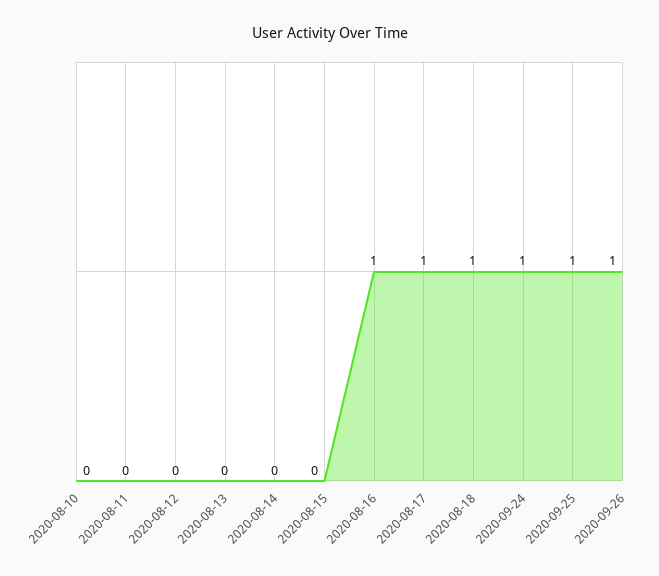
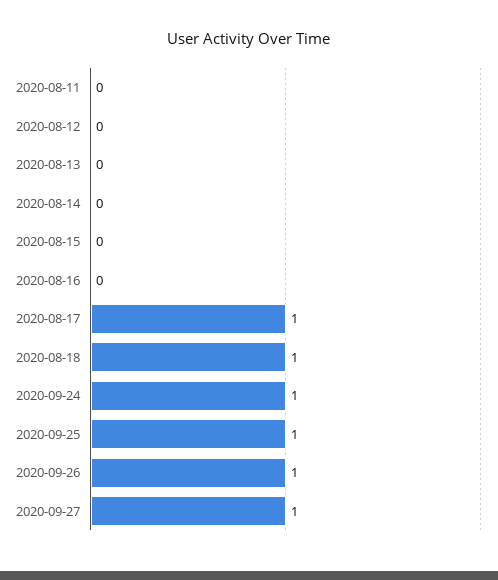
2020-08-10: 0 -> none
2020-08-16: 1 -> 0
2020-09-27: none -> 1

